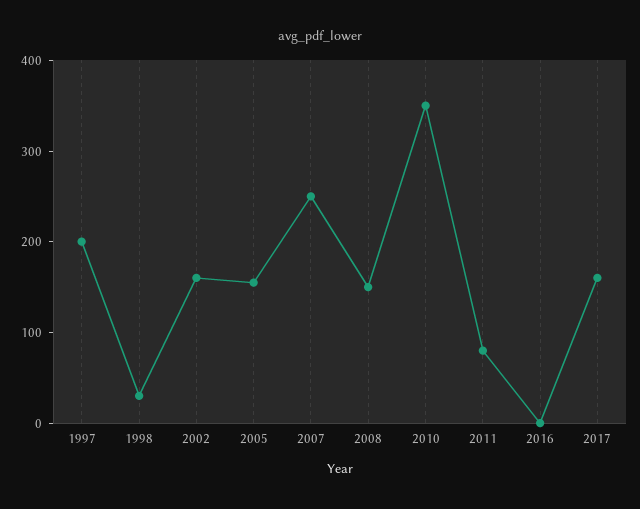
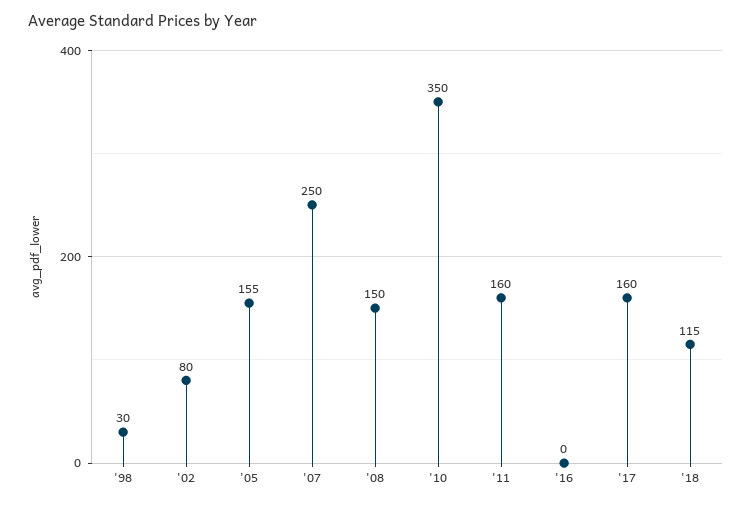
1997: 200 -> none
2002: 160 -> 80
2011: 80 -> 160
'18: none -> 115

